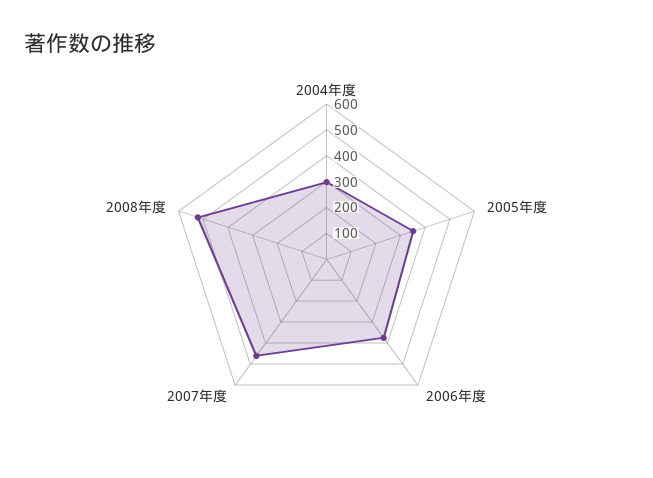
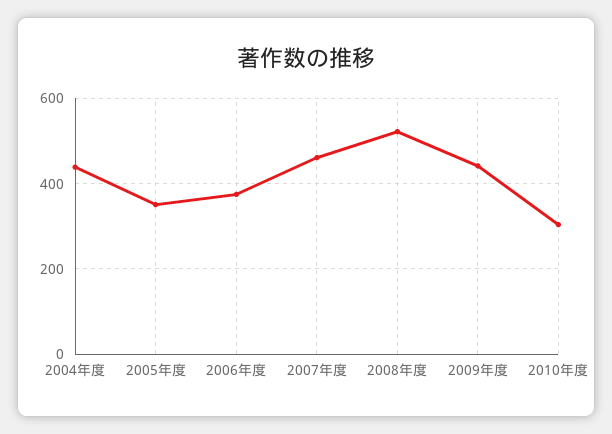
2004年度: 300 -> 440
2009年度: none -> 440
2010年度: none -> 300

